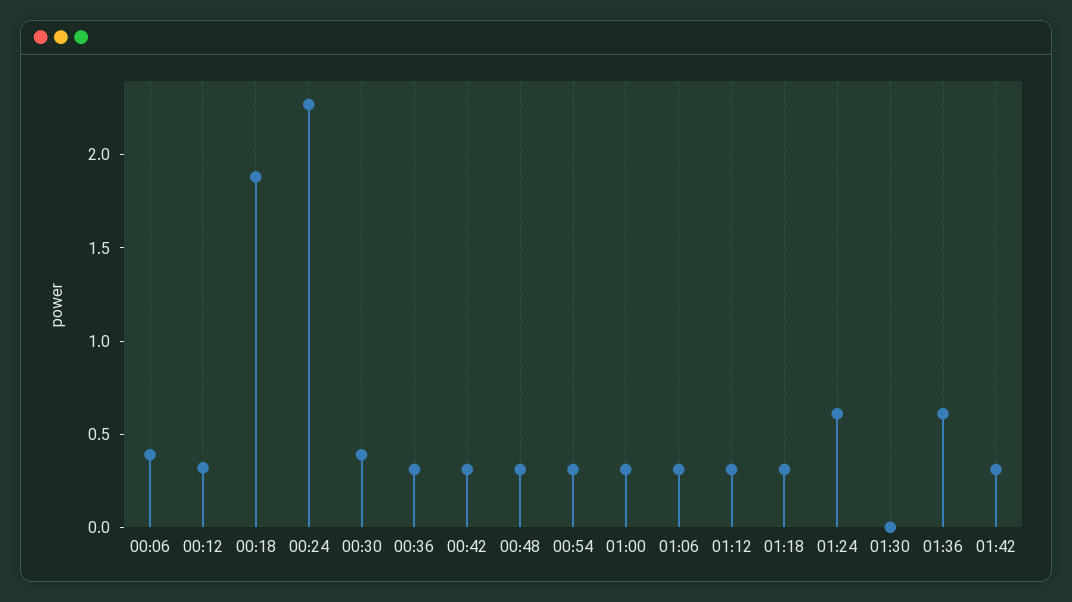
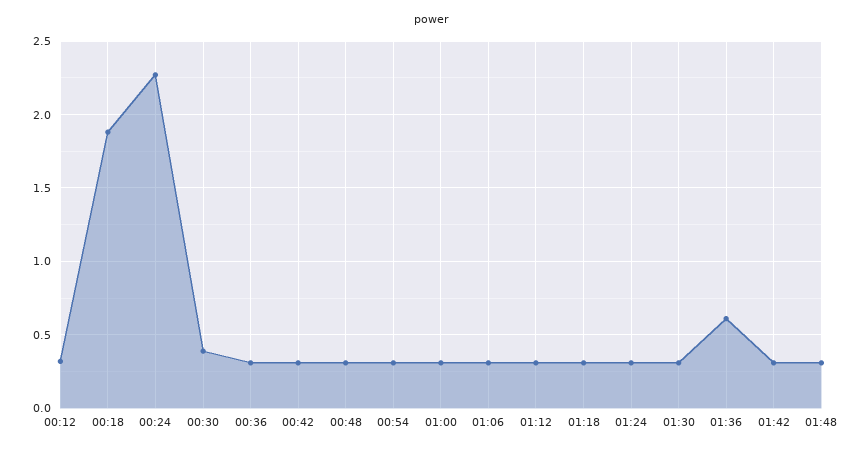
00:06: 0.4 -> none
01:24: 0.6 -> 0.3
01:30: 0 -> 0.3
01:48: none -> 0.3

